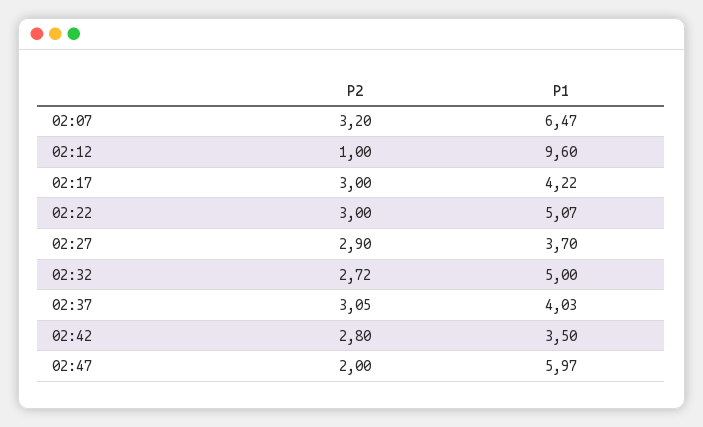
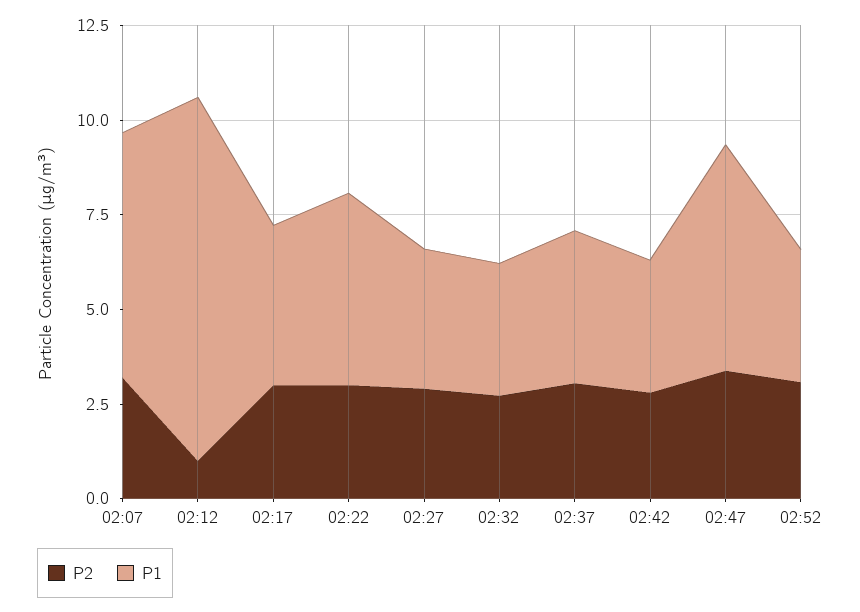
P1, 02:32: 5 -> 3.5
P2, 02:47: 2 -> 3.5
P2, 02:52: none -> 3
P1, 02:52: none -> 3.5

